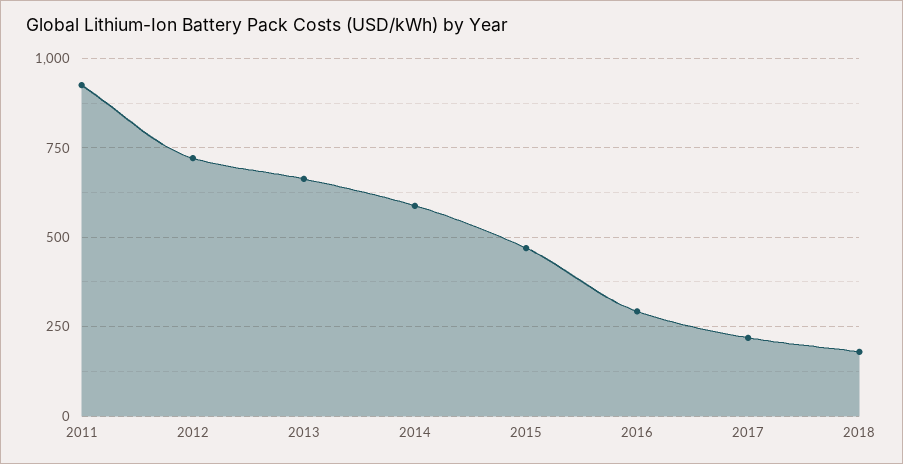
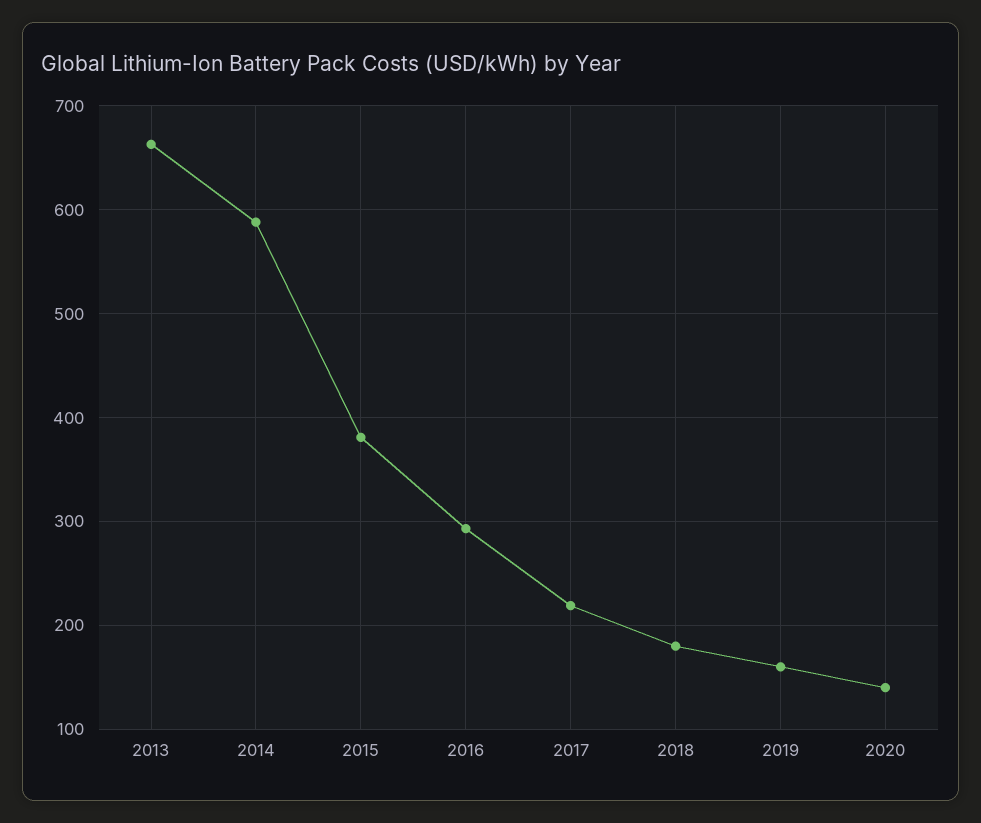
2011: 925 -> none
2012: 725 -> none
2015: 475 -> 380
2019: none -> 160
2020: none -> 140

